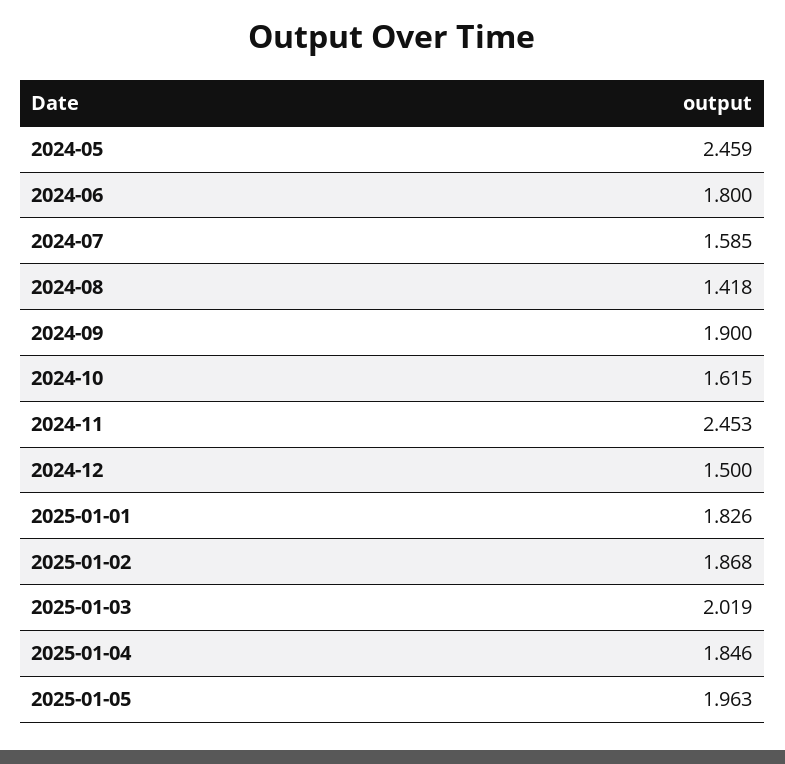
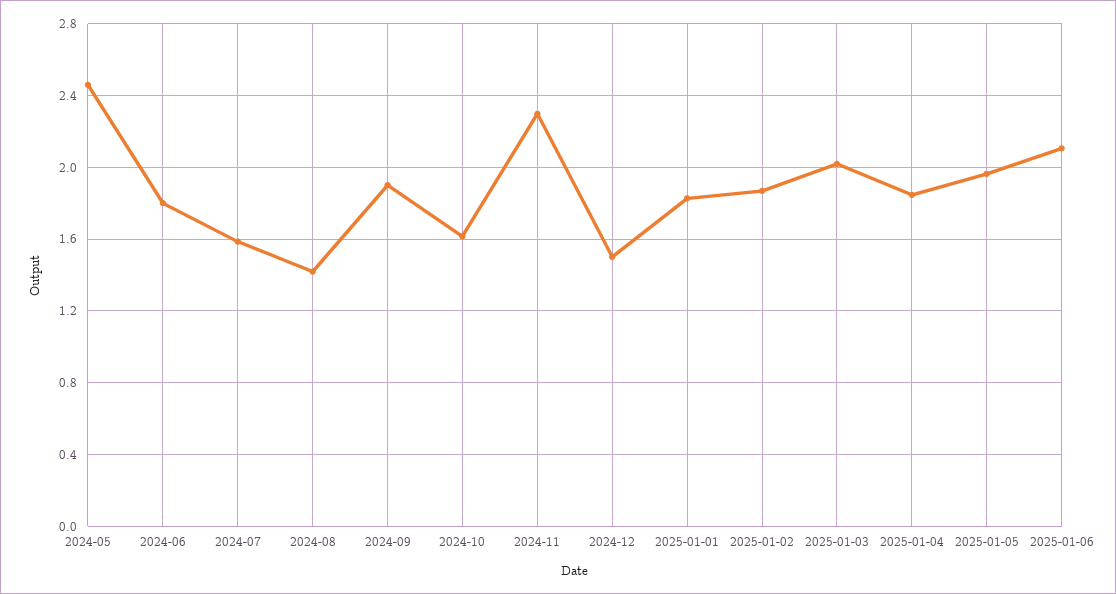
2024-11: 2.453 -> 2.3
2025-01-06: none -> 2.1

